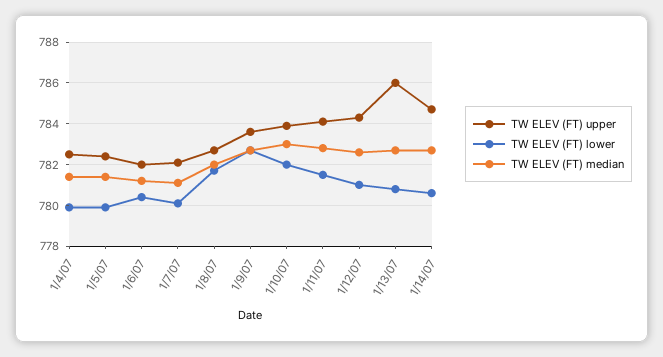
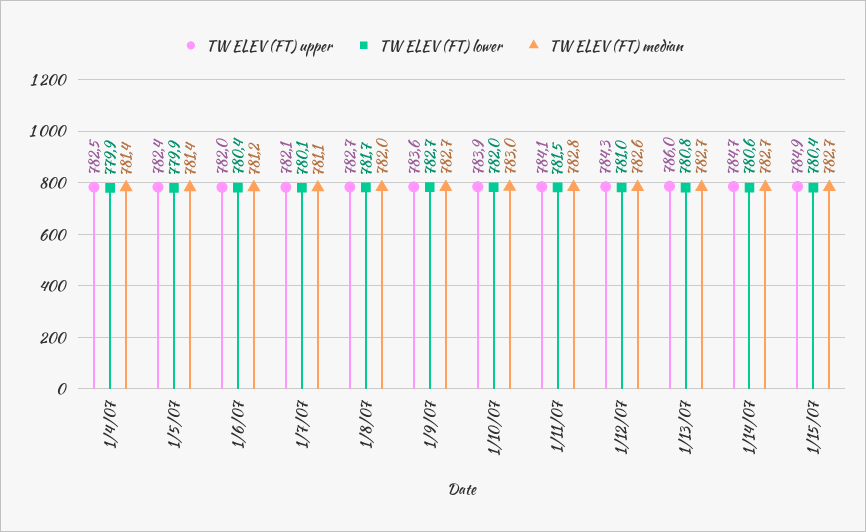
TW ELEV (FT) upper, 1/15/07: none -> 784.9
TW ELEV (FT) lower, 1/15/07: none -> 780.4
TW ELEV (FT) median, 1/15/07: none -> 782.7

